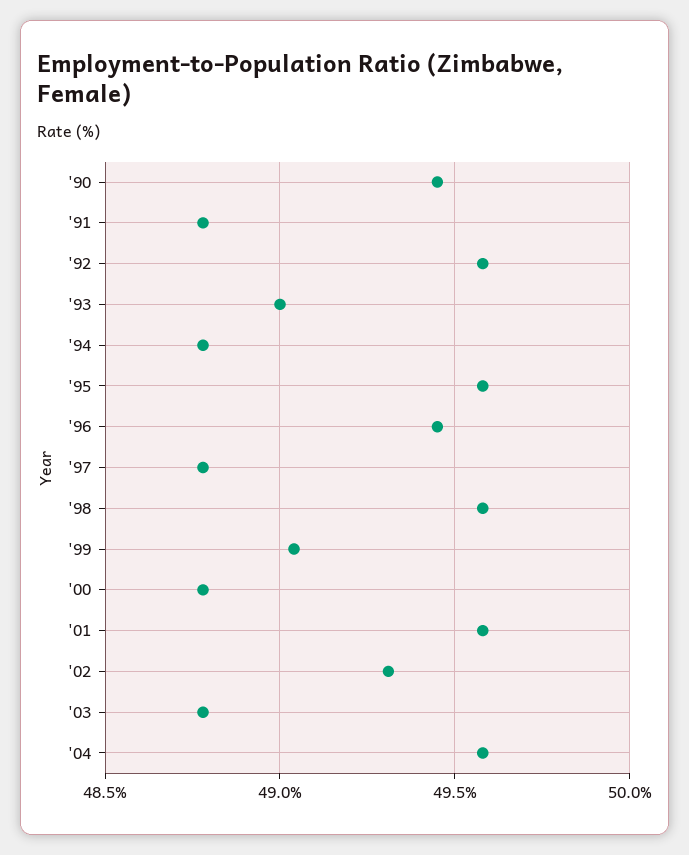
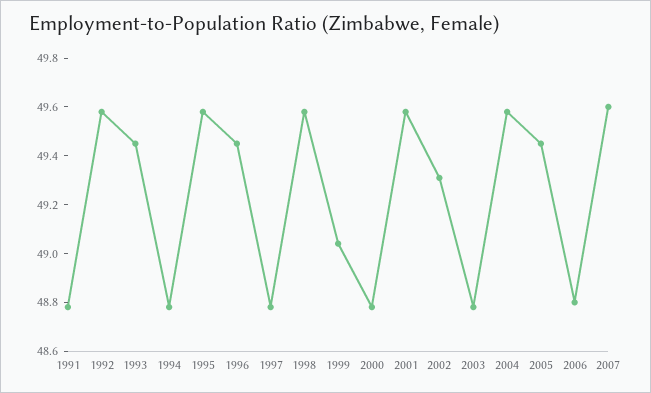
'90: 49.45 -> none
'93: 49 -> 49.45
2005: none -> 49.45
2006: none -> 48.8
2007: none -> 49.6

